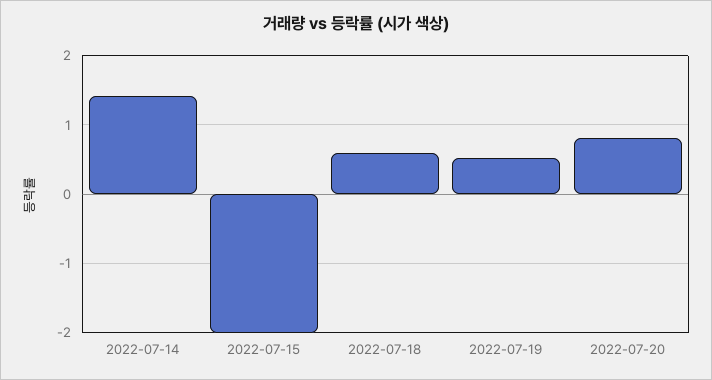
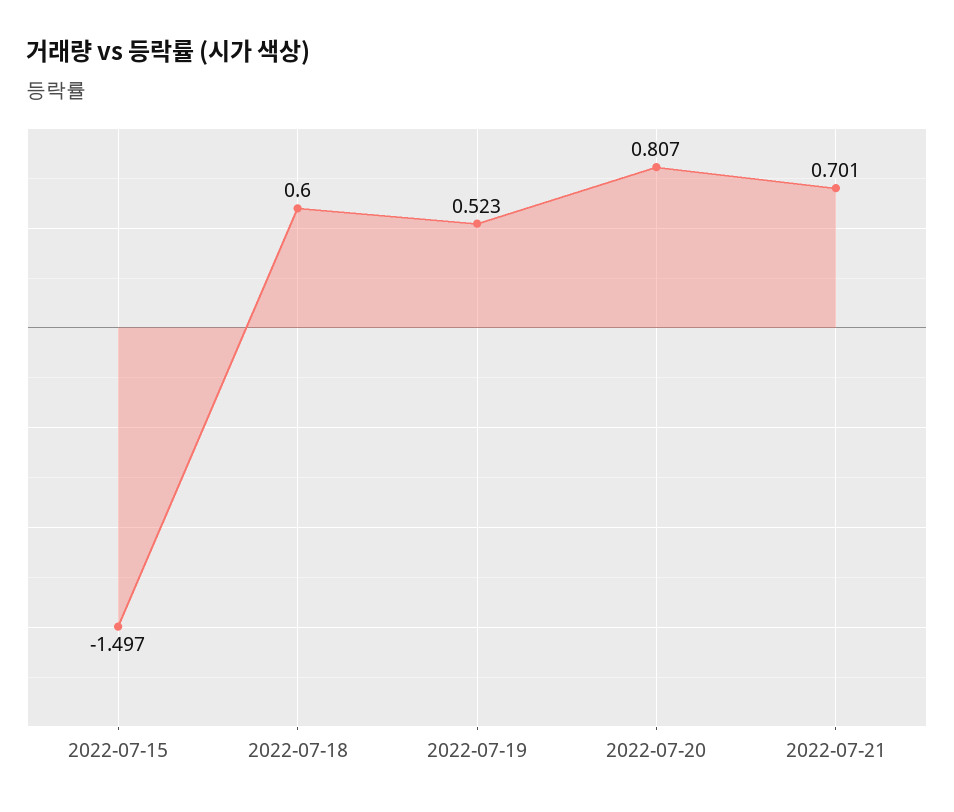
2022-07-14: 1.4 -> none
2022-07-15: -2 -> -1.497
2022-07-21: none -> 0.701

